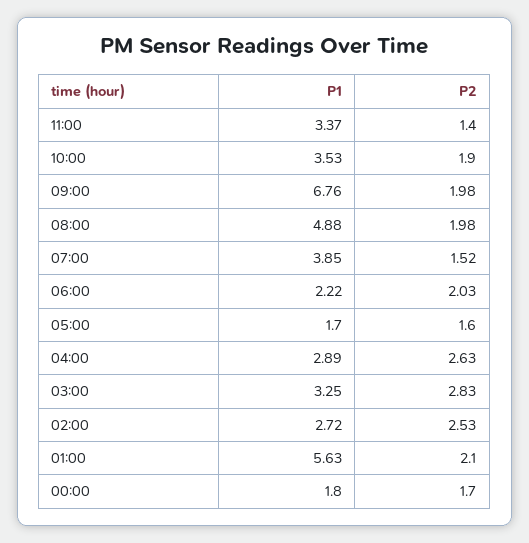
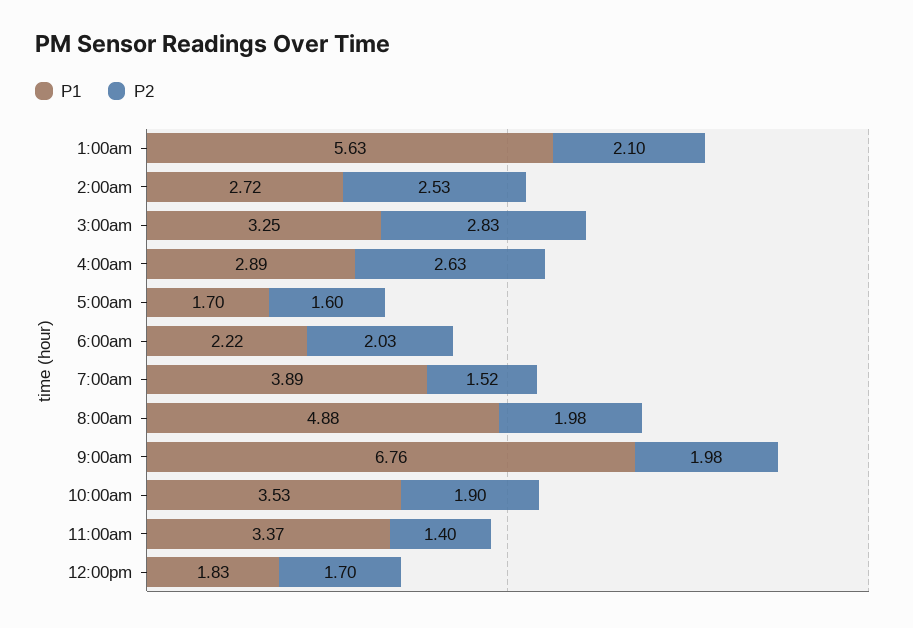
P1, 07:00: 3.85 -> 3.89
P1, 00:00: 1.8 -> none
P2, 00:00: 1.7 -> none
P1, 12:00pm: none -> 1.83
P2, 12:00pm: none -> 1.7

